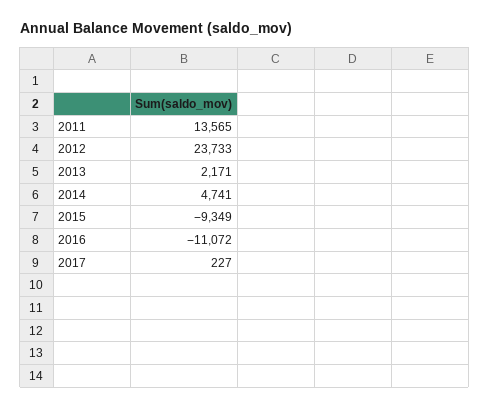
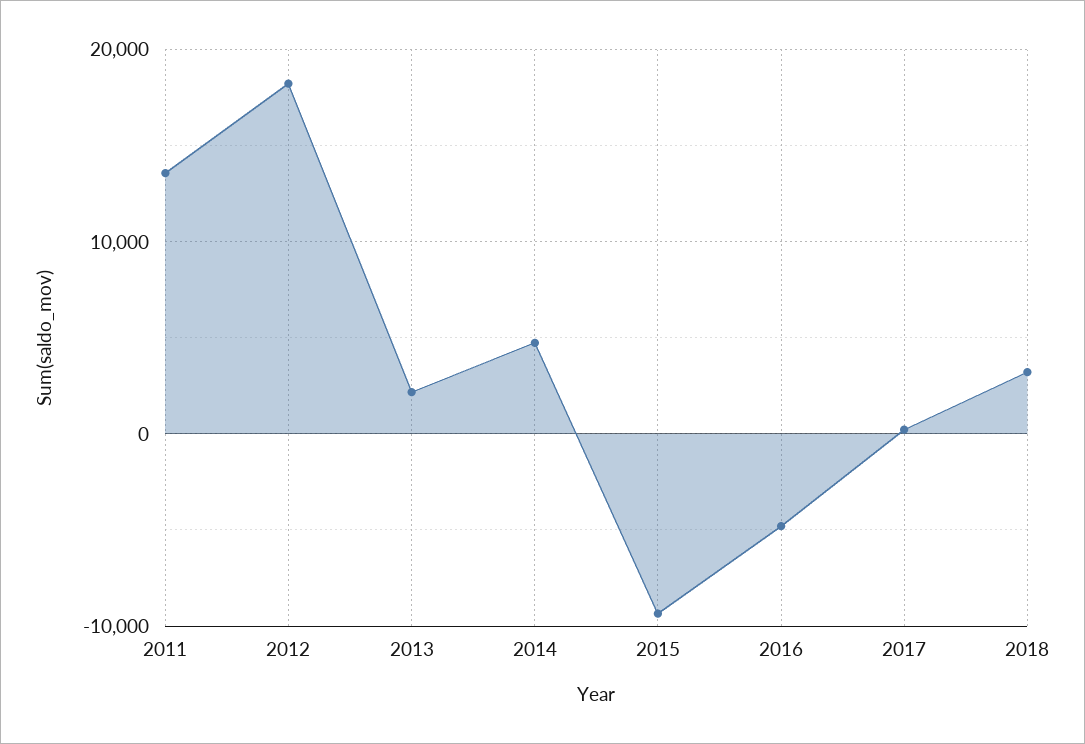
2012: 23733 -> 18000
2016: -11072 -> -5000
2018: none -> 3000

